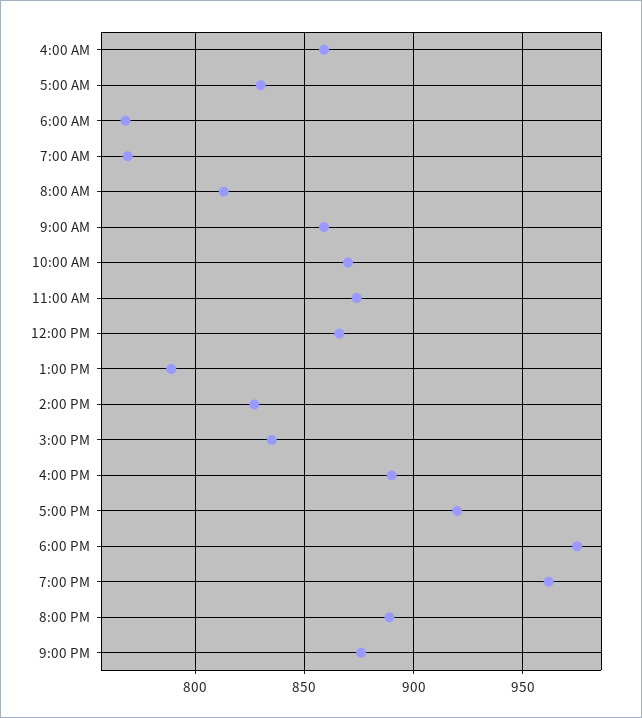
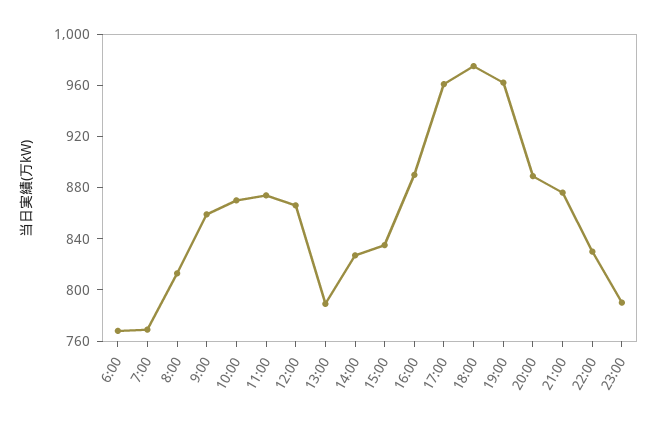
4:00 AM: 860 -> none
5:00 AM: 830 -> none
5:00 PM: 920 -> 960
22:00: none -> 830
23:00: none -> 790

